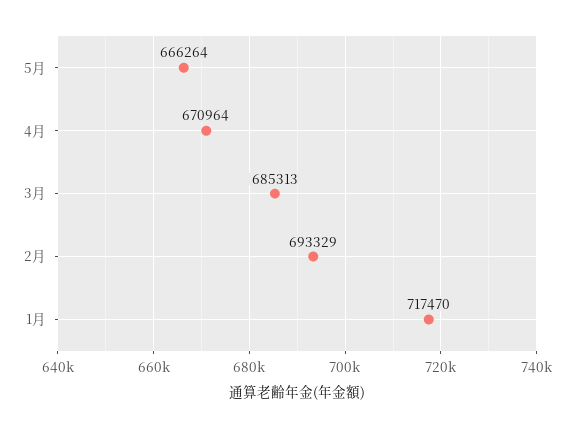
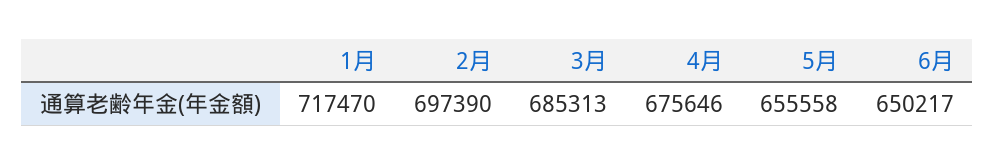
5月: 666264 -> 655558
4月: 670964 -> 675646
2月: 693329 -> 697390
6月: none -> 650217

